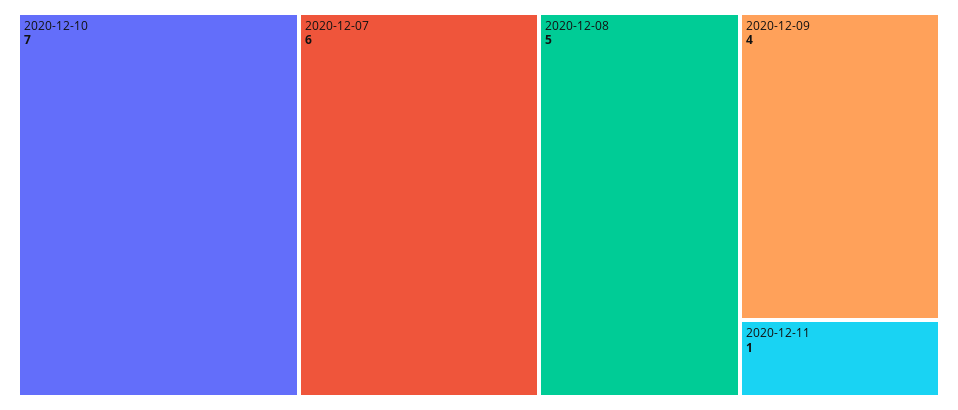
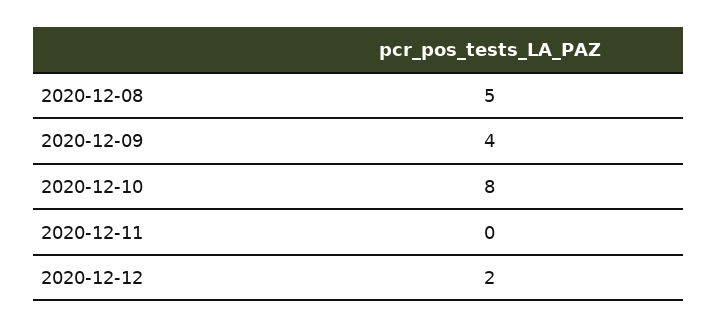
2020-12-10: 7 -> 8
2020-12-07: 6 -> none
2020-12-11: 1 -> 0
2020-12-12: none -> 2

